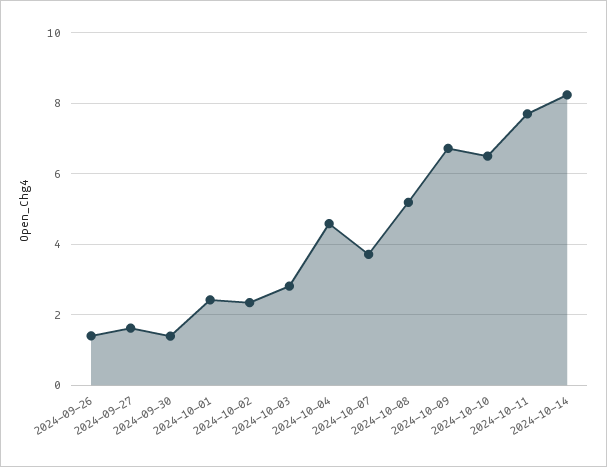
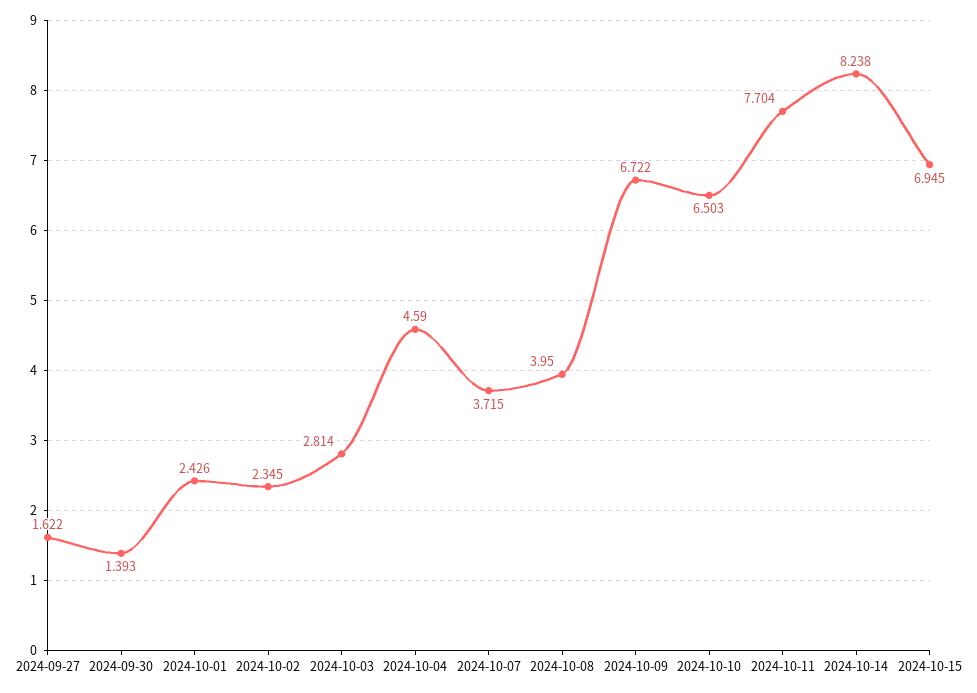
2024-09-26: 1.4 -> none
2024-10-08: 5.2 -> 3.95
2024-10-15: none -> 6.945

